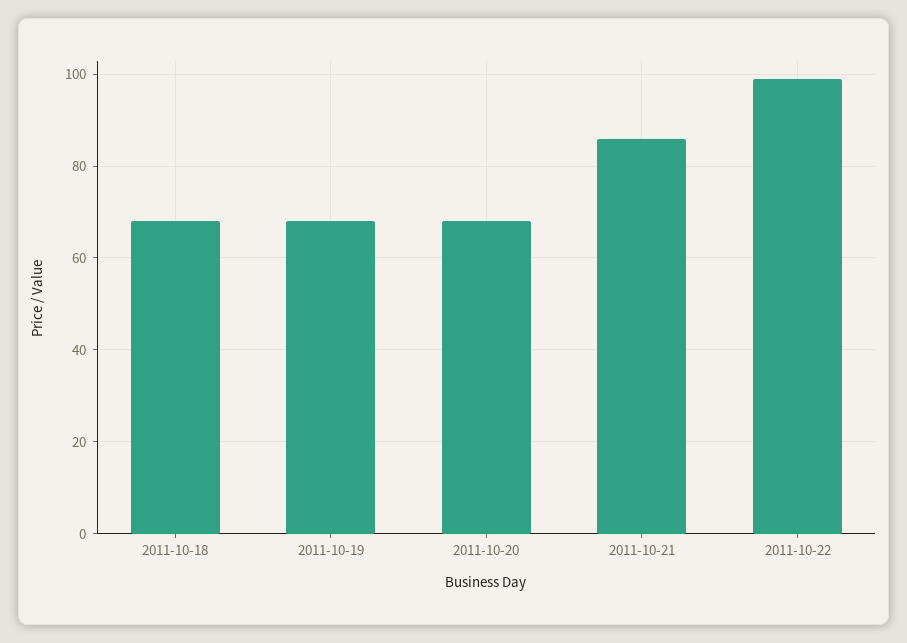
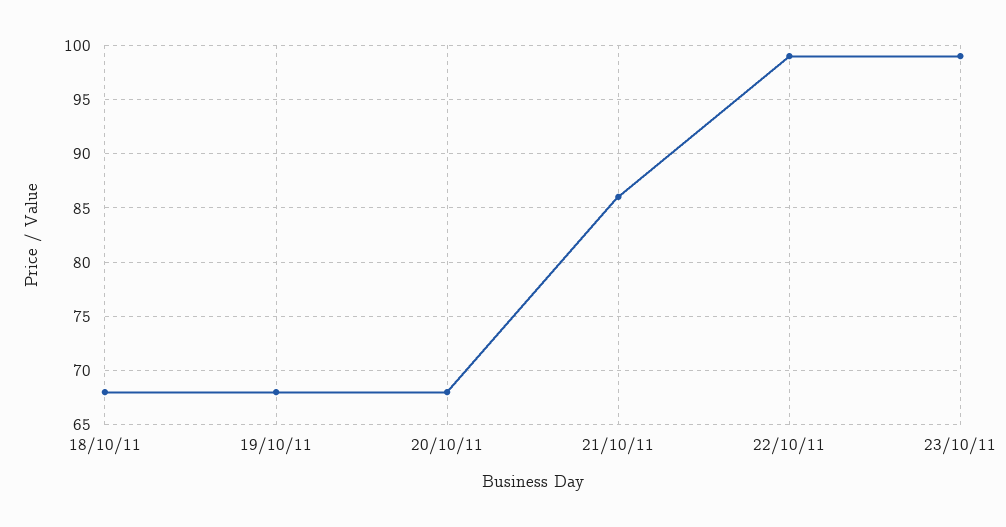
23/10/11: none -> 99

